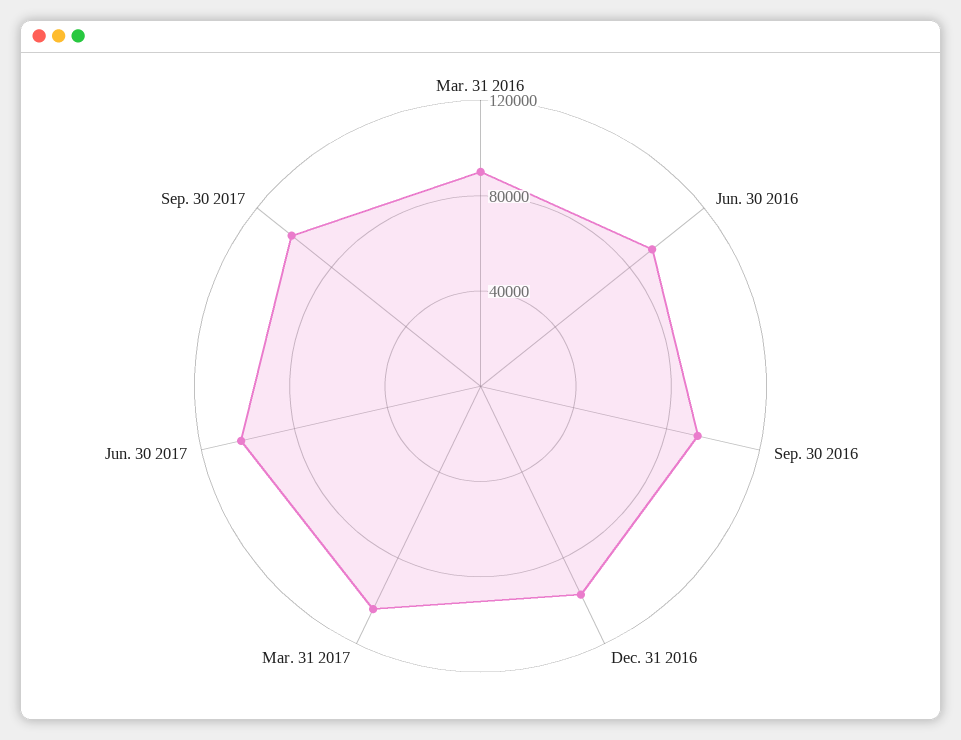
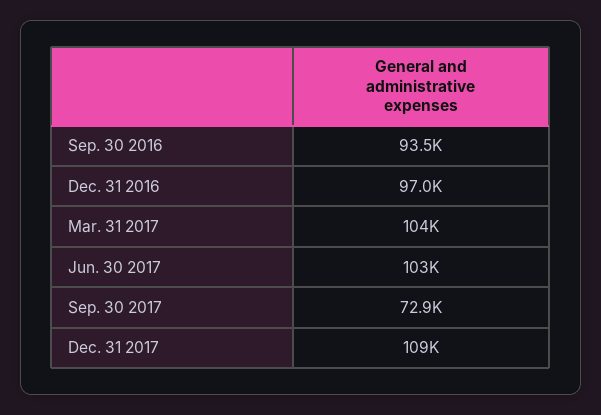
Mar. 31 2016: 90000 -> none
Jun. 30 2016: 90000 -> none
Sep. 30 2017: 100000 -> 72900
Dec. 31 2017: none -> 109000

